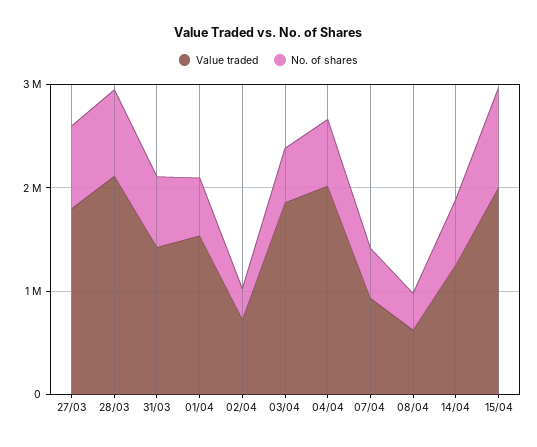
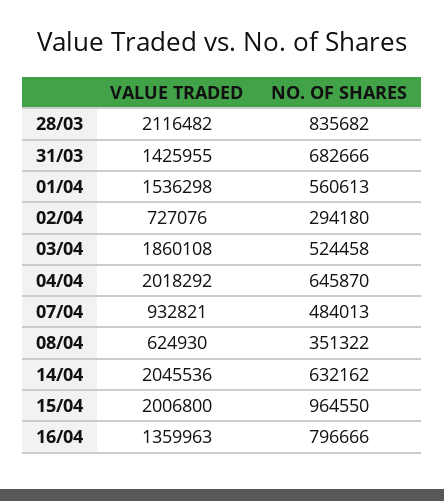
Value traded, 27/03: 1800000 -> none
No. of shares, 27/03: 800000 -> none
Value traded, 14/04: 1200000 -> 2045536
Value traded, 16/04: none -> 1359963
No. of shares, 16/04: none -> 796666

